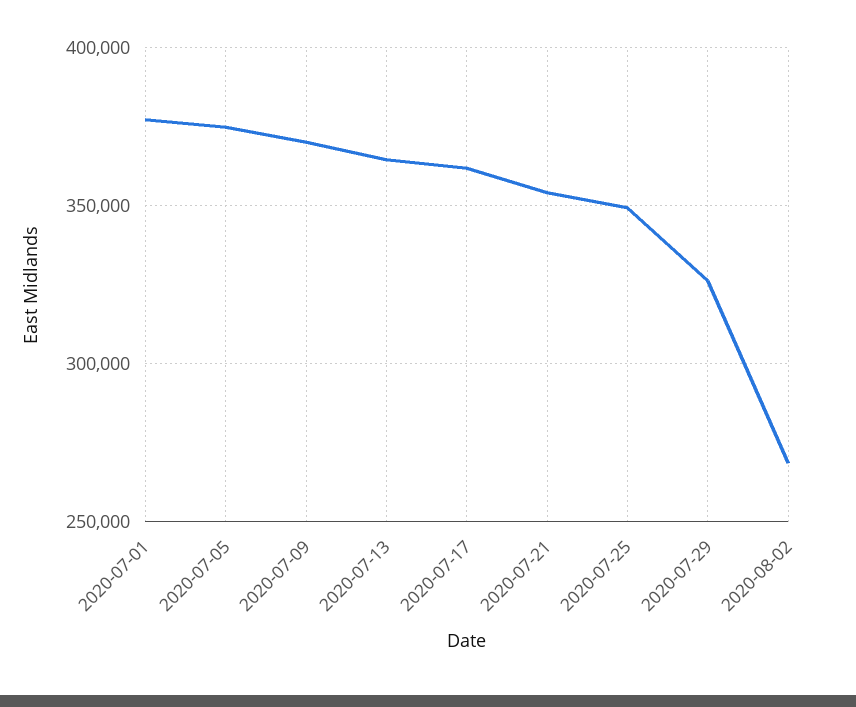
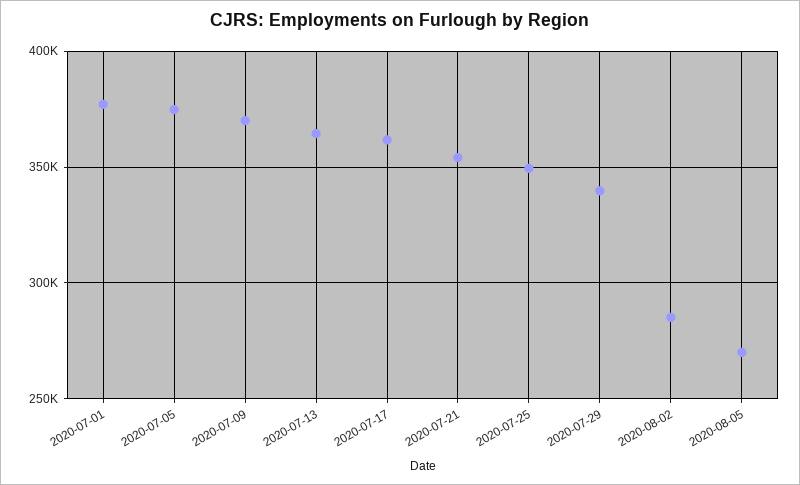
2020-07-29: 325000 -> 340000
2020-08-02: 270000 -> 285000
2020-08-05: none -> 270000

